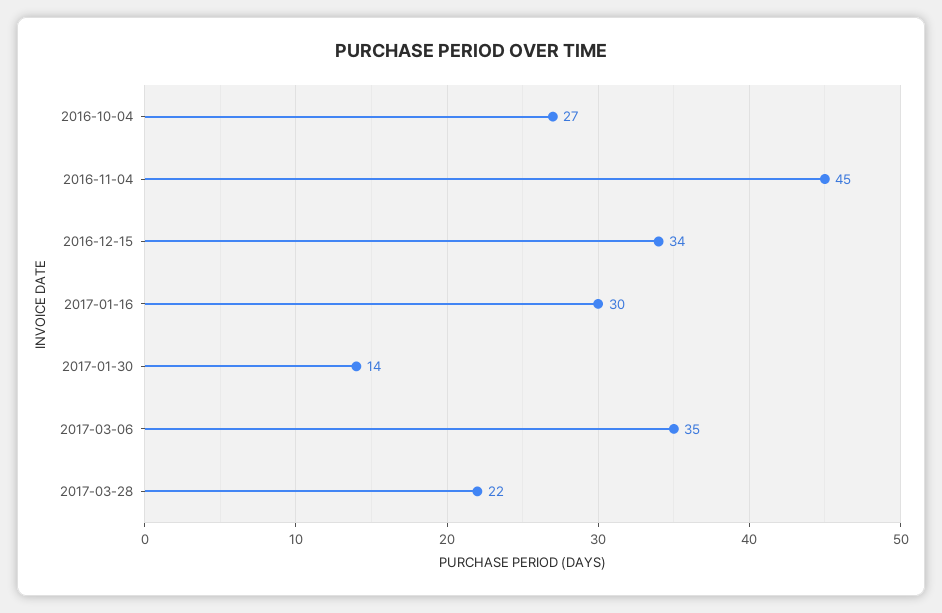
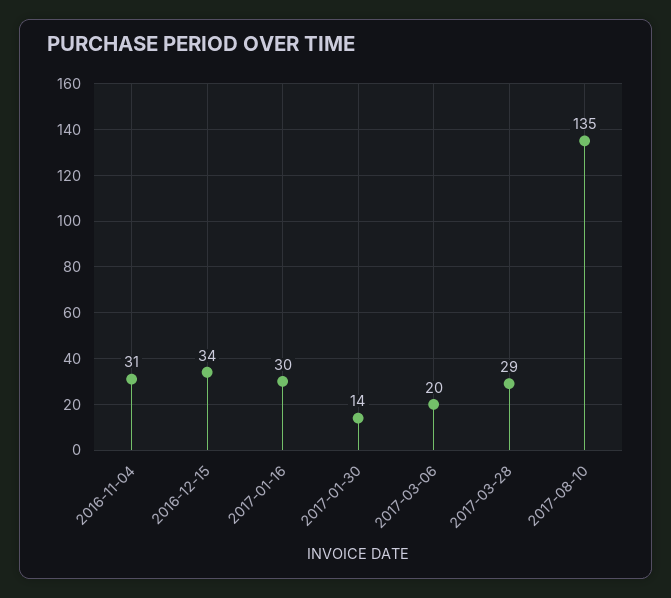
2016-10-04: 27 -> none
2016-11-04: 45 -> 31
2017-03-06: 35 -> 20
2017-03-28: 22 -> 29
2017-08-10: none -> 135

